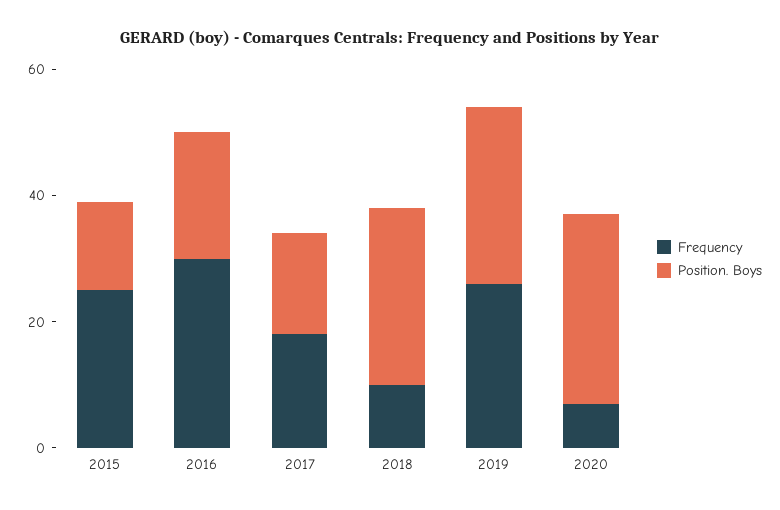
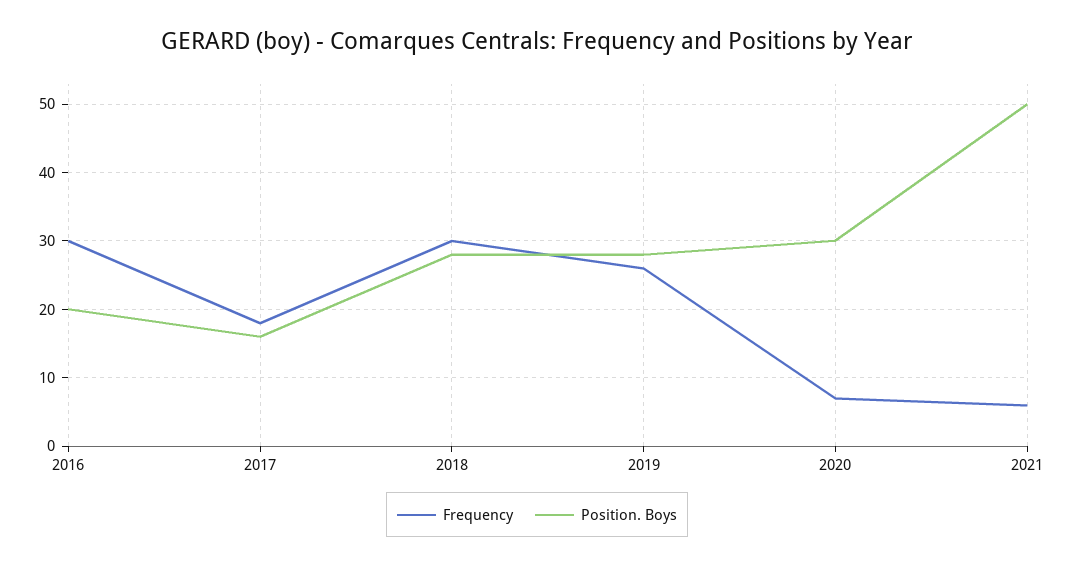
Frequency, 2015: 25 -> none
Position. Boys, 2015: 15 -> none
Frequency, 2018: 10 -> 30
Frequency, 2021: none -> 6
Position. Boys, 2021: none -> 50

